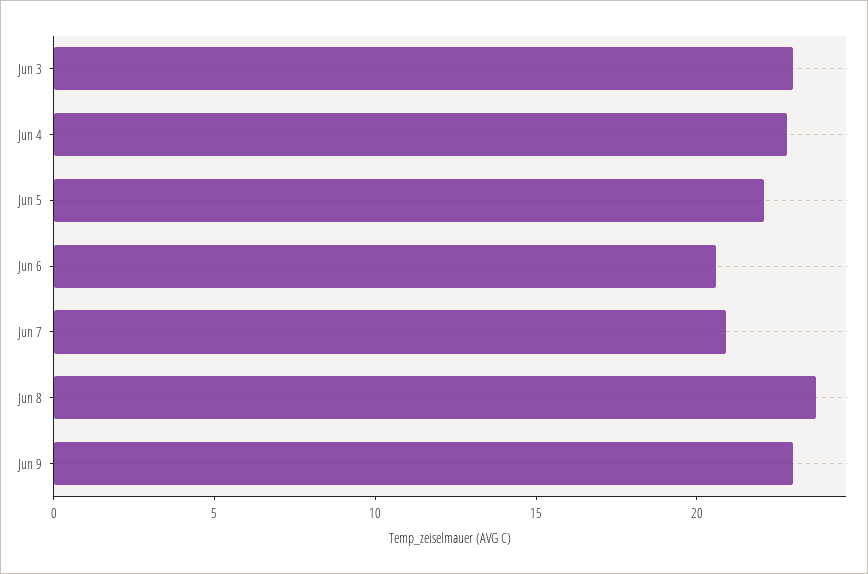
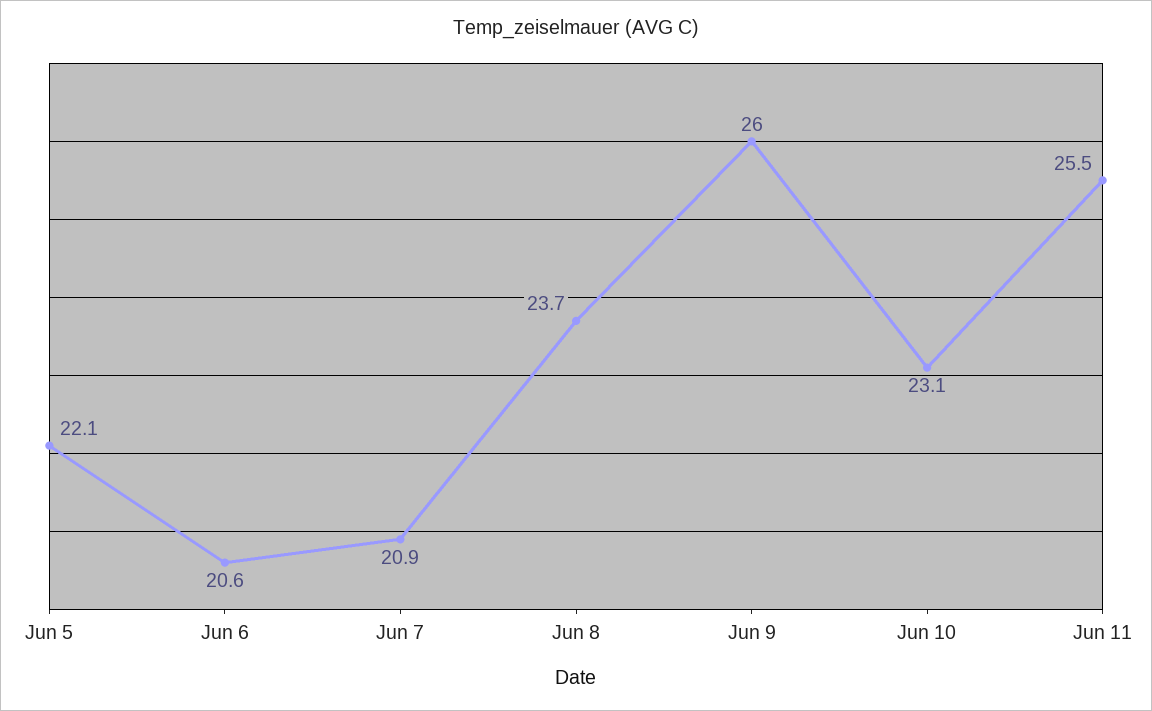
Jun 3: 23 -> none
Jun 4: 23 -> none
Jun 9: 23 -> 26
Jun 10: none -> 23.1
Jun 11: none -> 25.5

